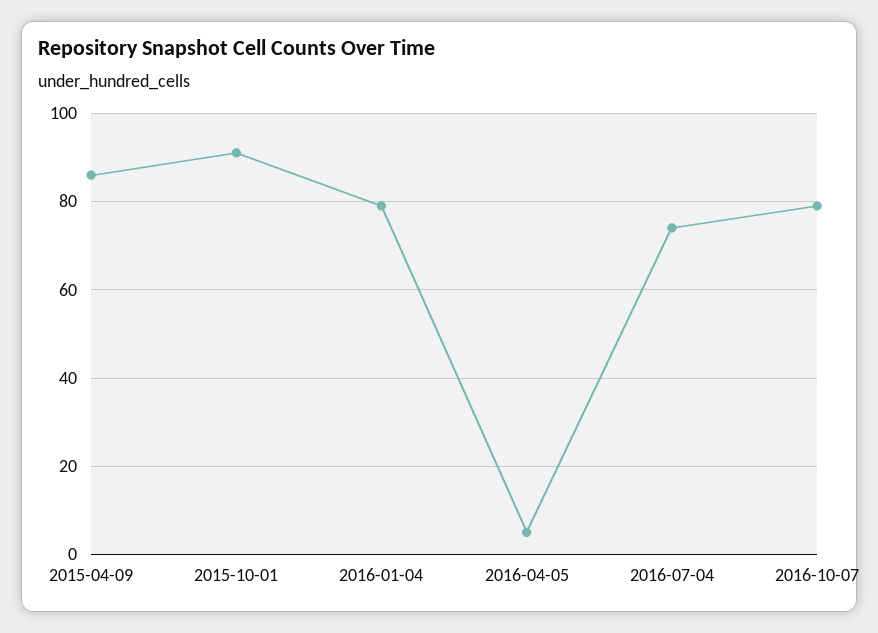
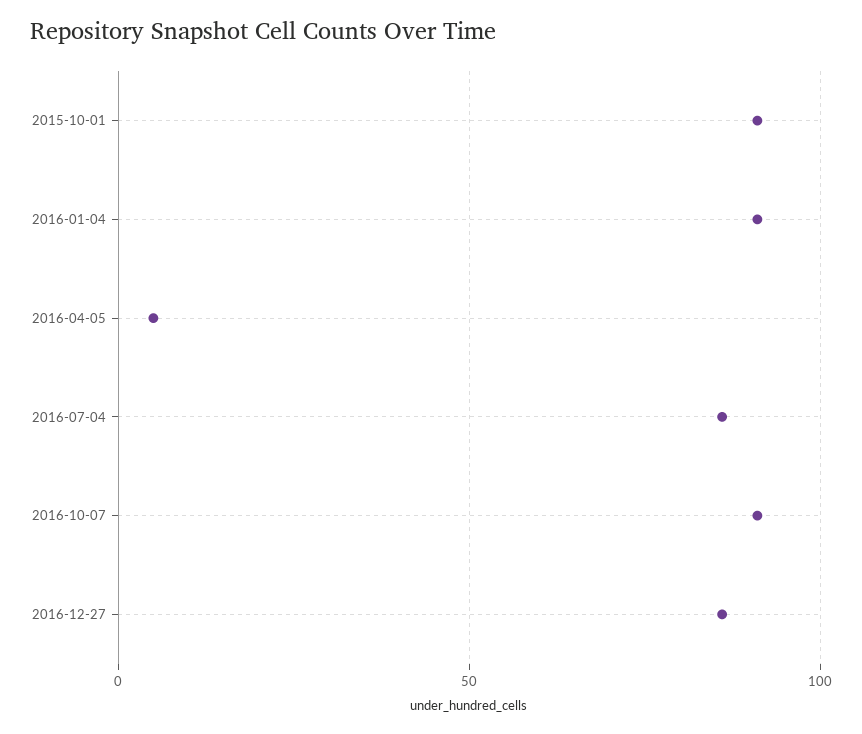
2015-04-09: 85 -> none
2016-01-04: 80 -> 90
2016-07-04: 75 -> 85
2016-10-07: 80 -> 90
2016-12-27: none -> 85

